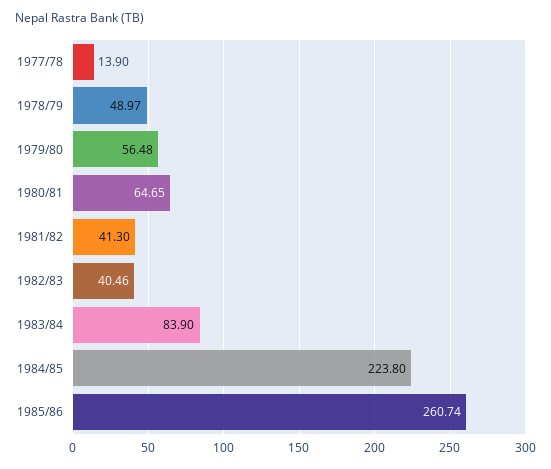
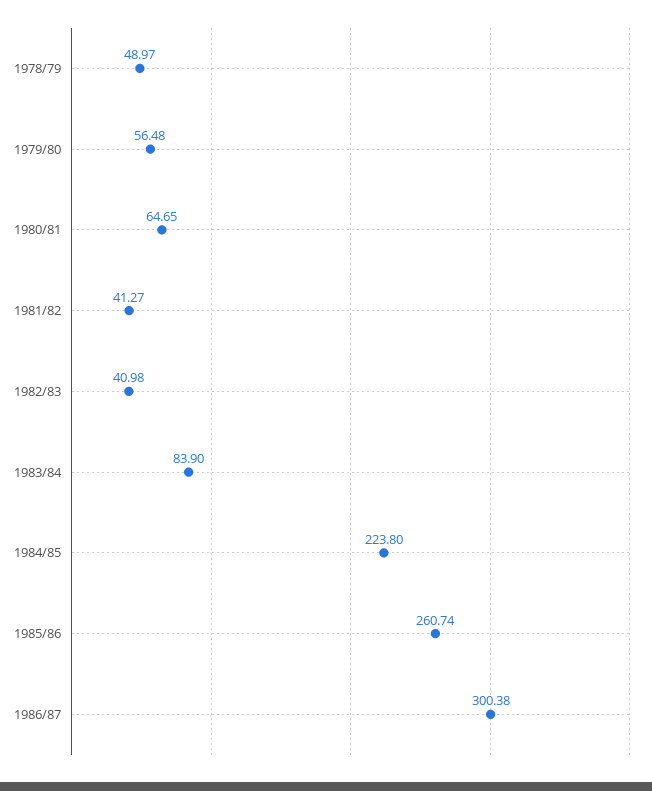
1977/78: 13.9 -> none
1981/82: 41.3 -> 41.27
1982/83: 40.46 -> 40.98
1986/87: none -> 300.38

